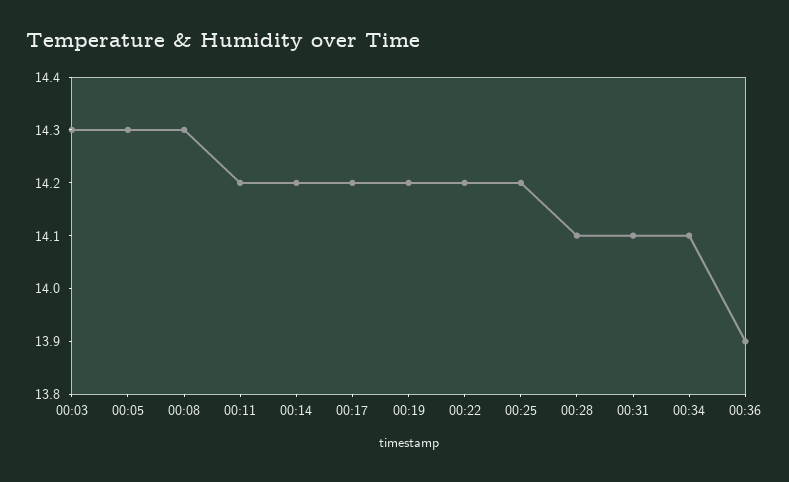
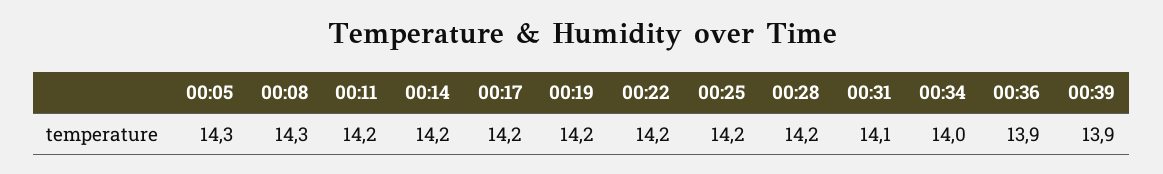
00:03: 14.3 -> none
00:28: 14.1 -> 14.2
00:34: 14.1 -> 14
00:39: none -> 13.9

